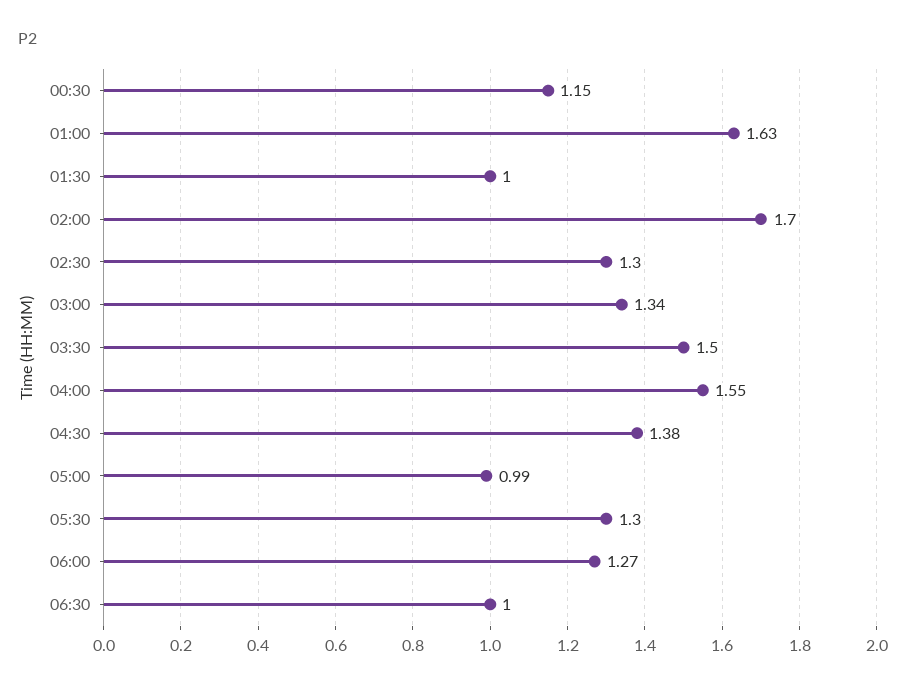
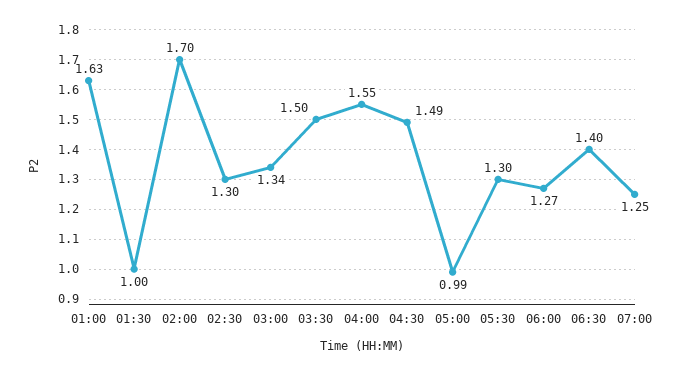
00:30: 1.15 -> none
04:30: 1.38 -> 1.49
06:30: 1 -> 1.4
07:00: none -> 1.25

